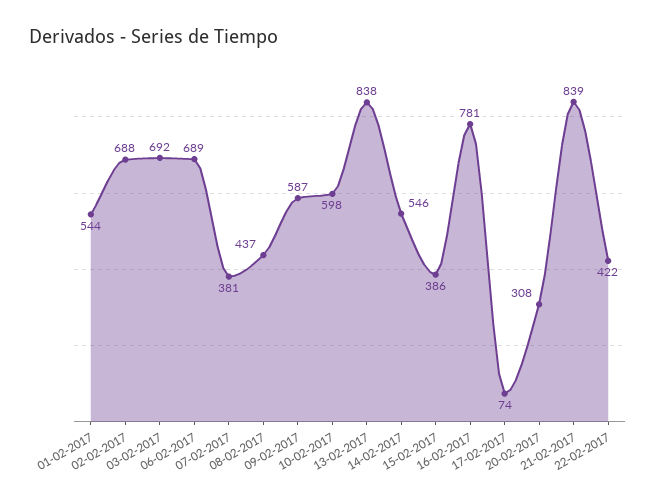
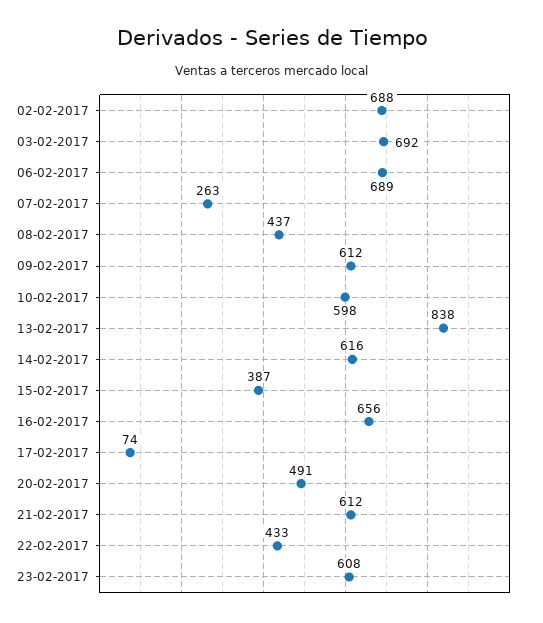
01-02-2017: 544 -> none
07-02-2017: 381 -> 263
09-02-2017: 587 -> 612
14-02-2017: 546 -> 616
15-02-2017: 386 -> 387
16-02-2017: 781 -> 656
20-02-2017: 308 -> 491
21-02-2017: 839 -> 612
22-02-2017: 422 -> 433
23-02-2017: none -> 608

